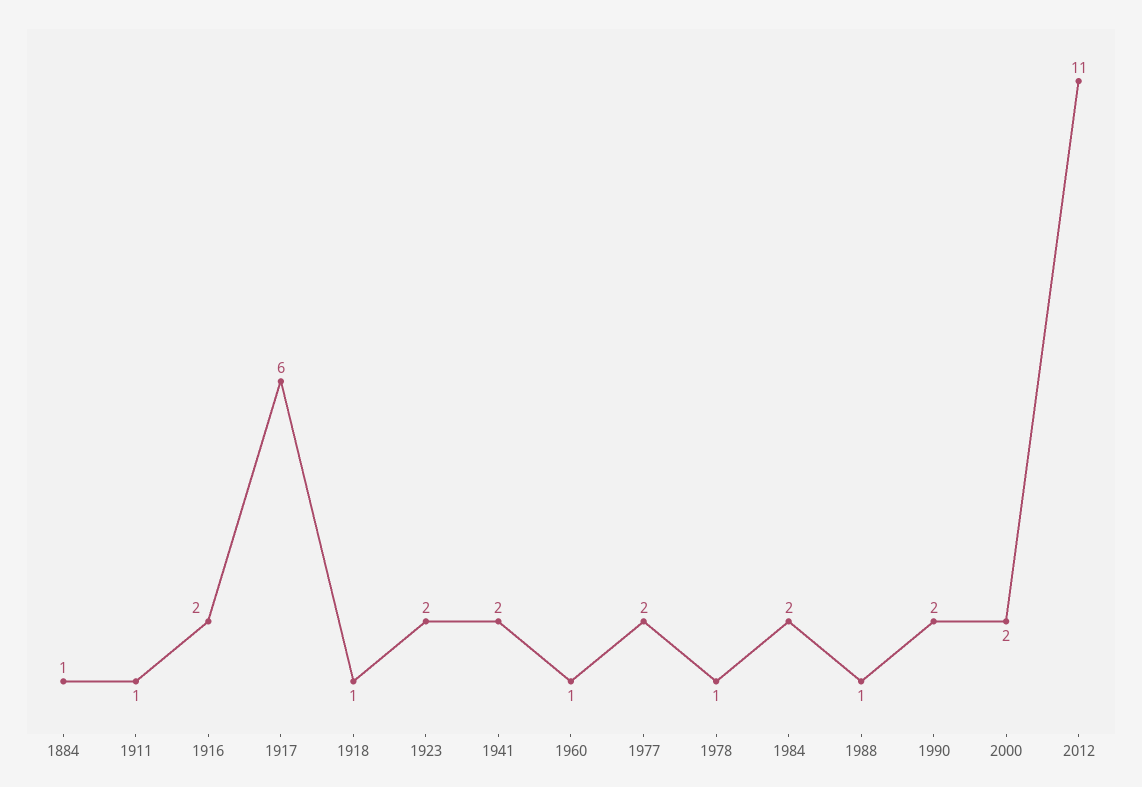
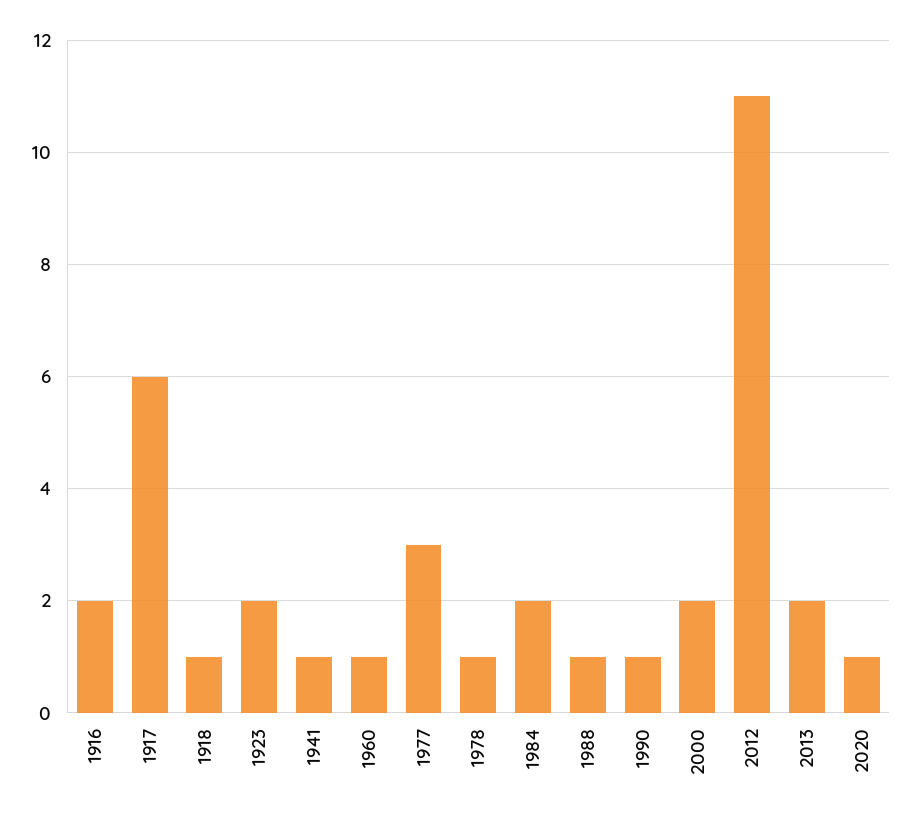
1884: 1 -> none
1911: 1 -> none
1941: 2 -> 1
1977: 2 -> 3
1990: 2 -> 1
2013: none -> 2
2020: none -> 1

